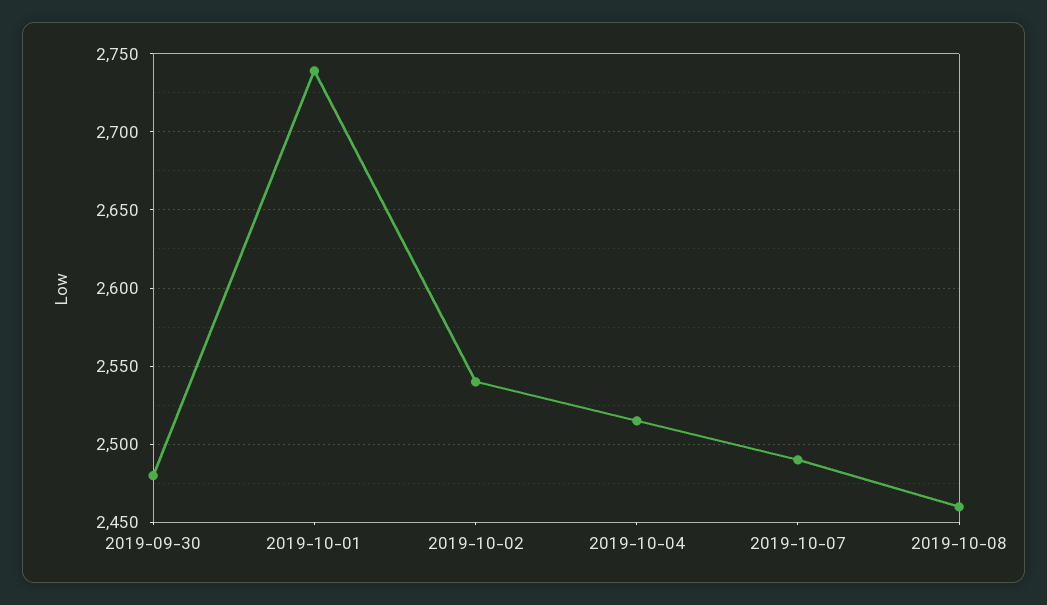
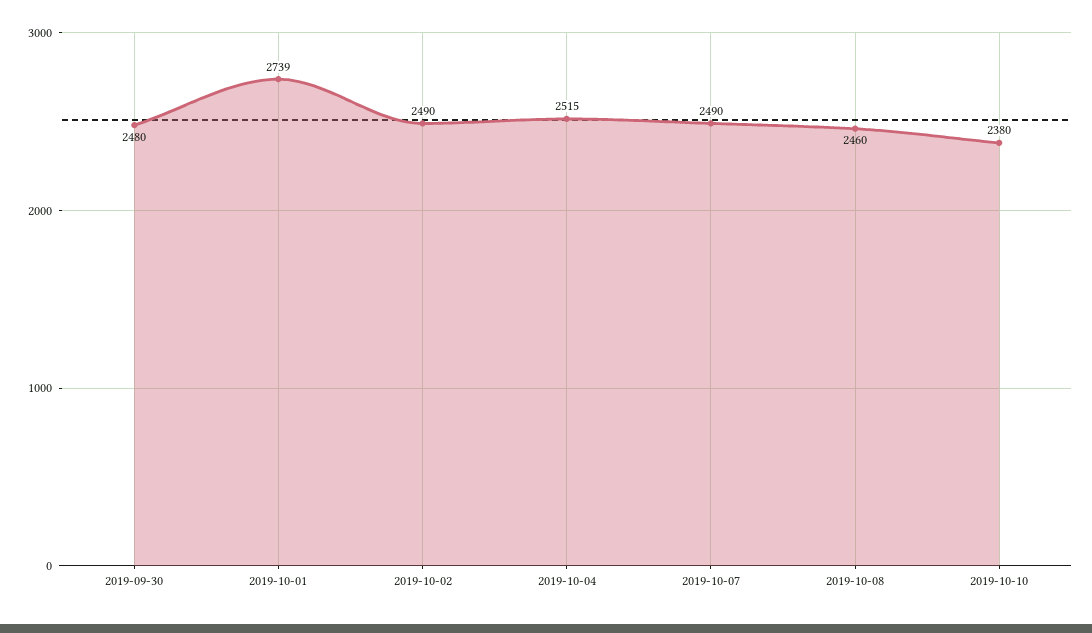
2019-10-02: 2540 -> 2490
2019-10-10: none -> 2380

